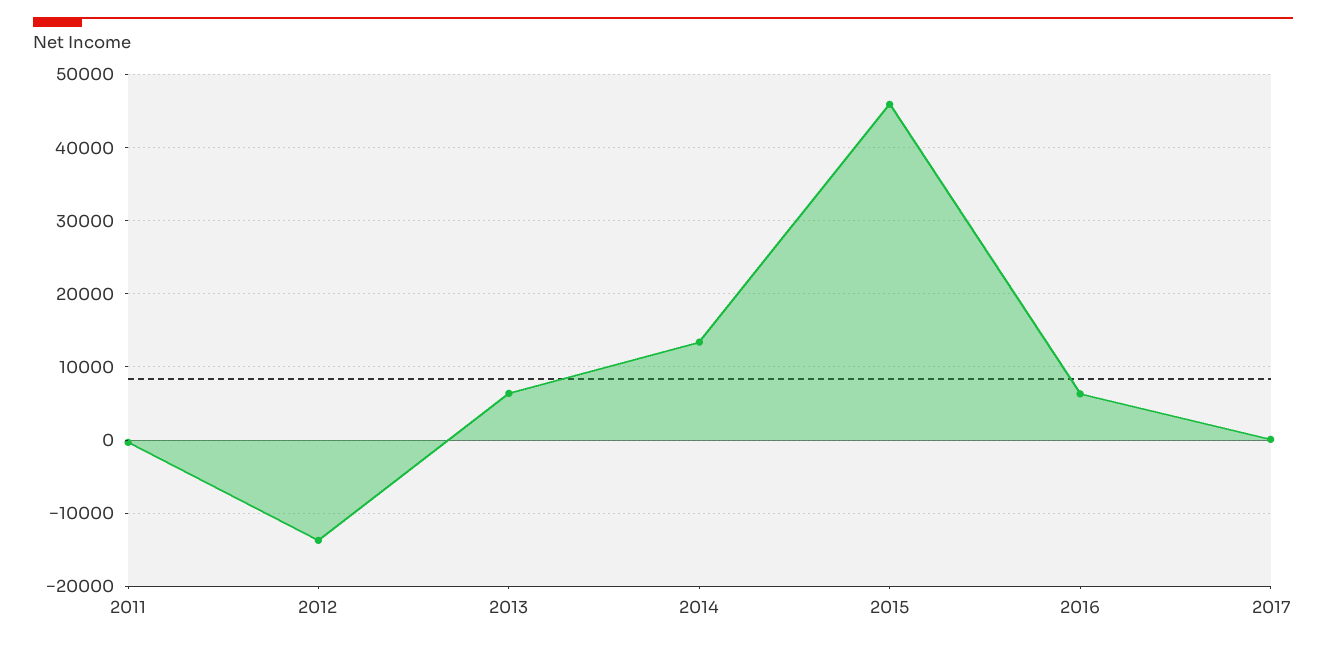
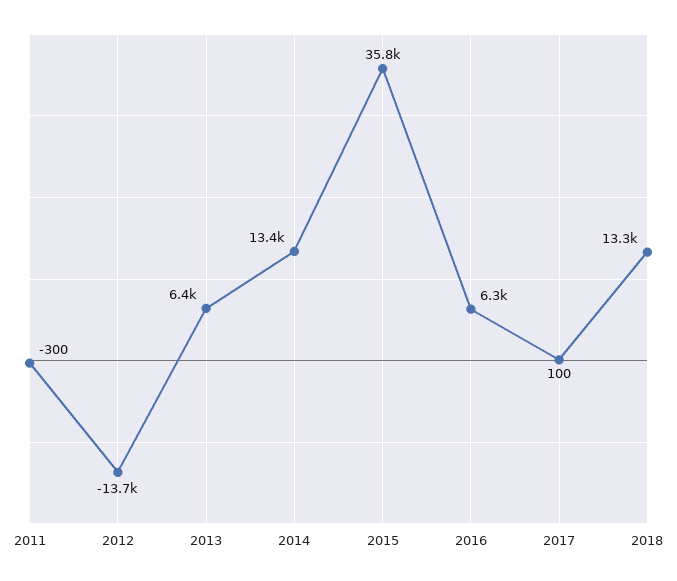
2015: 46000 -> 35800
2018: none -> 13300

